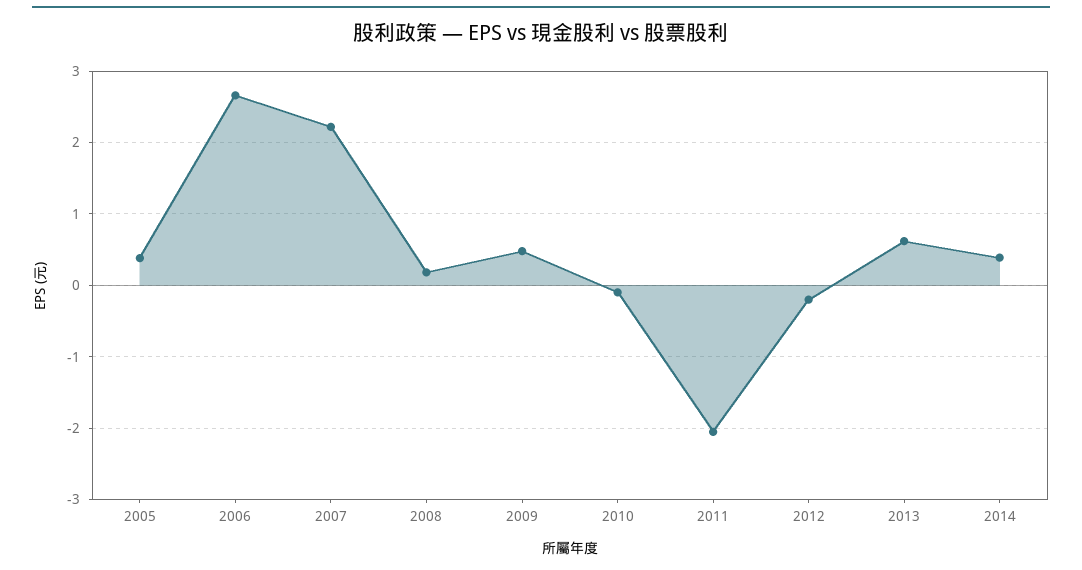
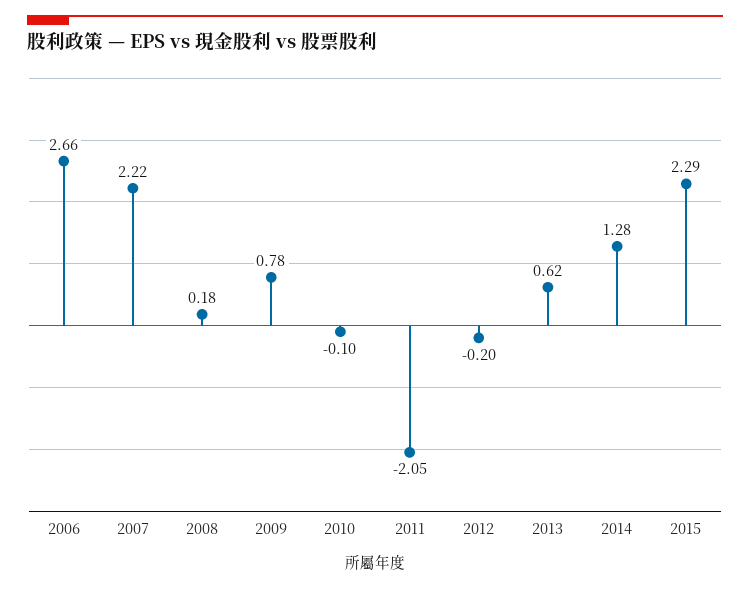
2005: 0.4 -> none
2009: 0.5 -> 0.78
2014: 0.4 -> 1.28
2015: none -> 2.29

